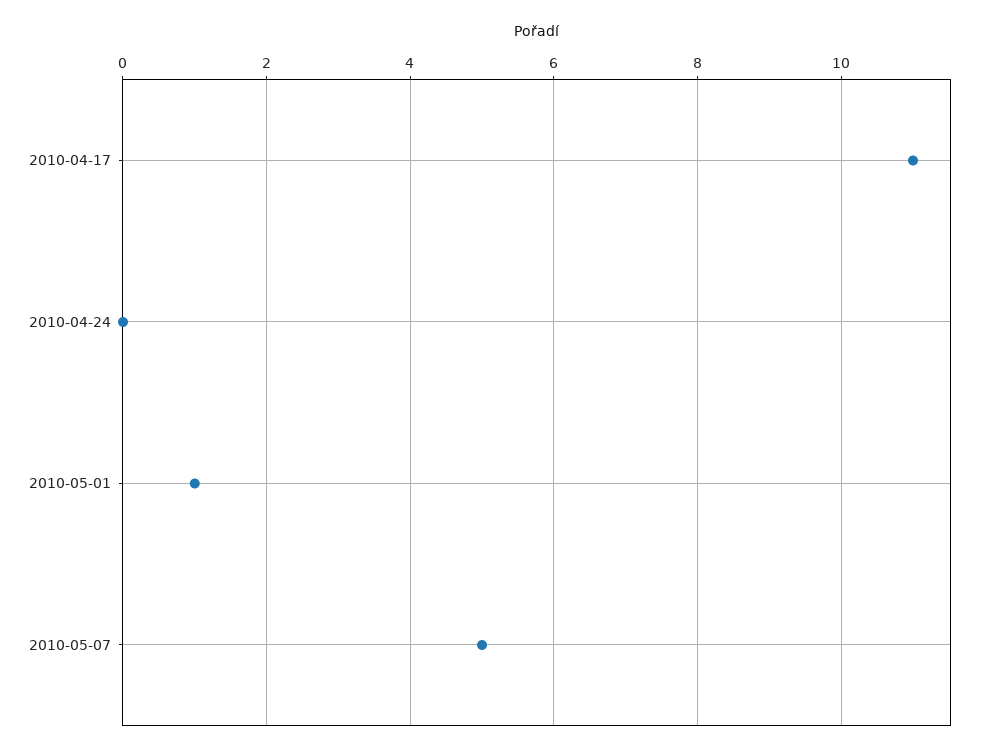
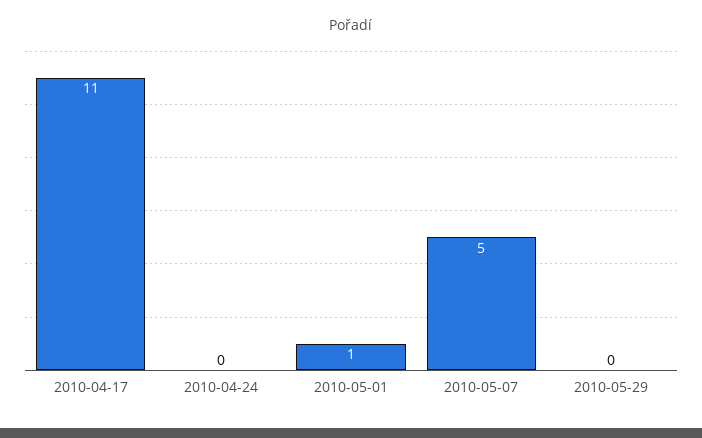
2010-05-29: none -> 0

